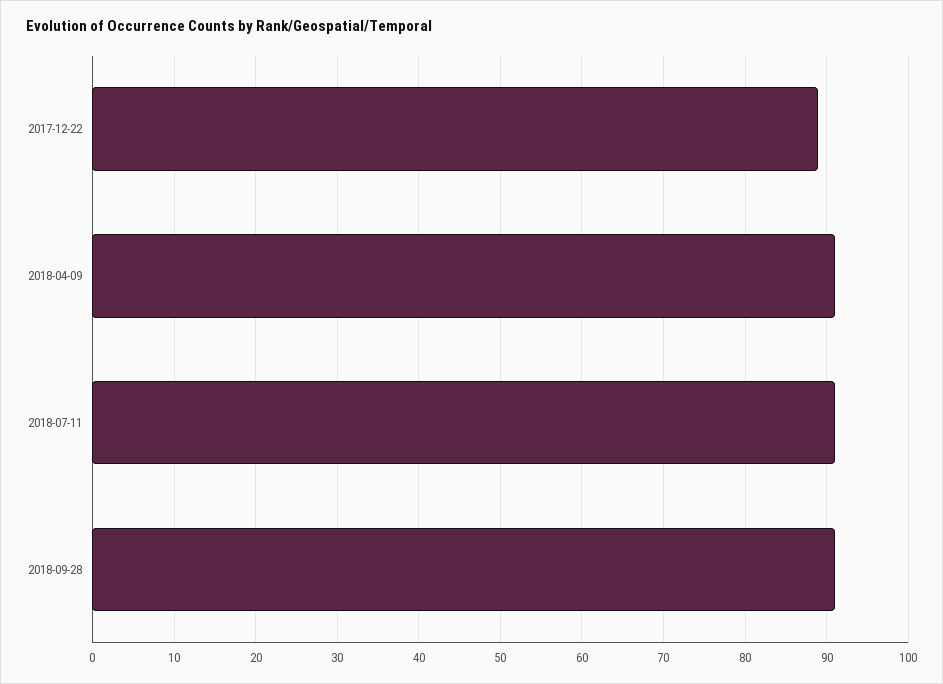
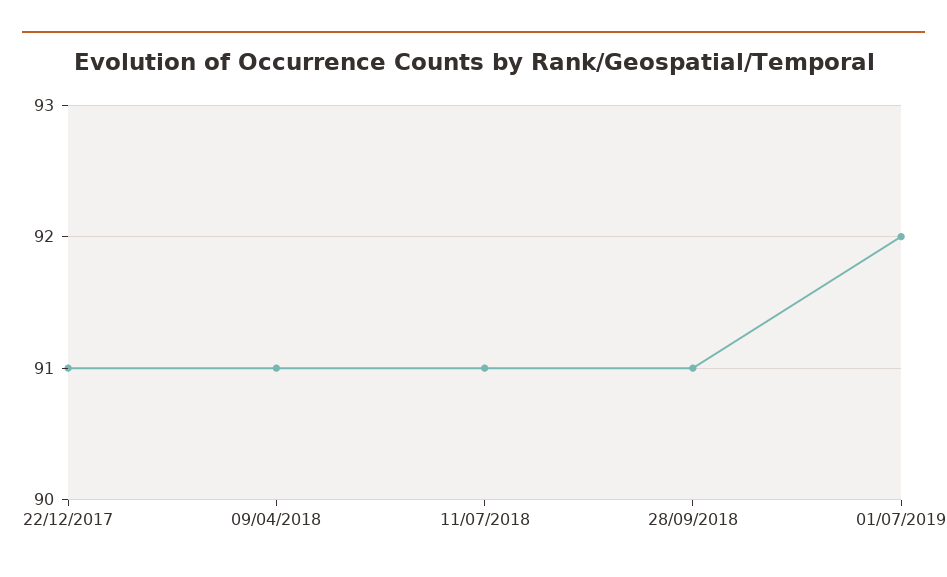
2017-12-22: 89 -> 91
01/07/2019: none -> 92

